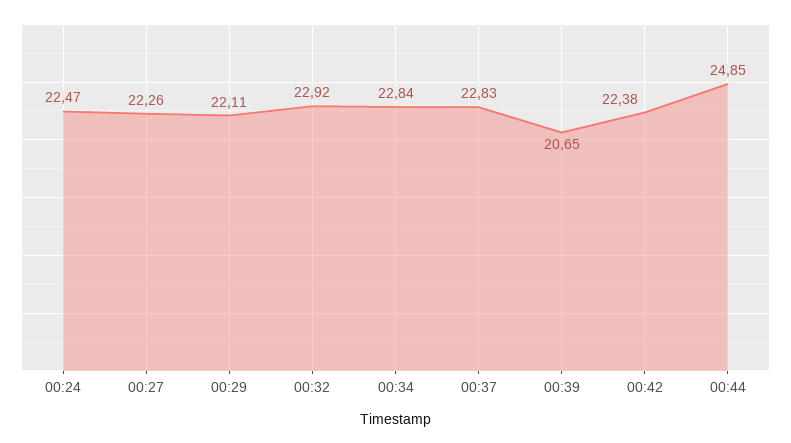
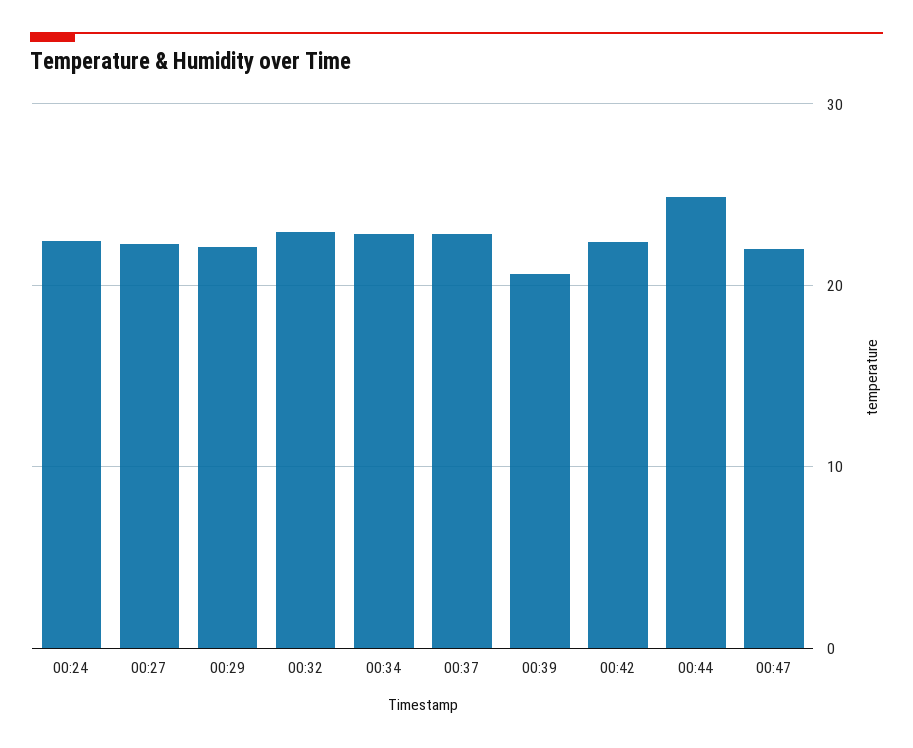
00:47: none -> 22

